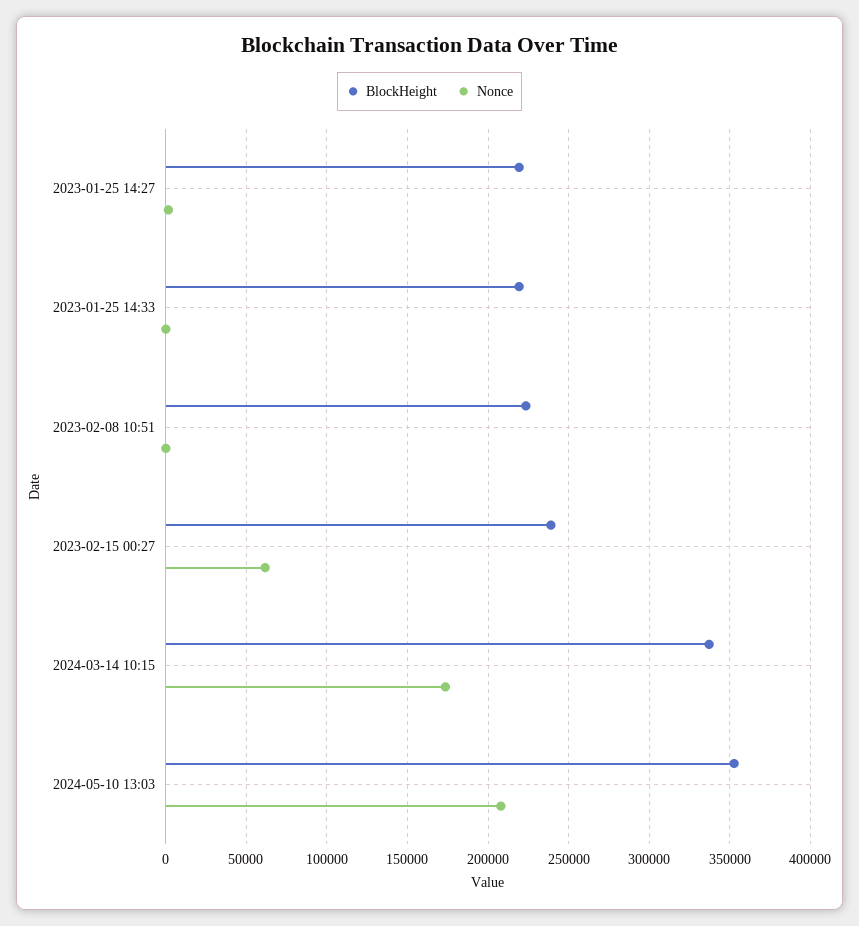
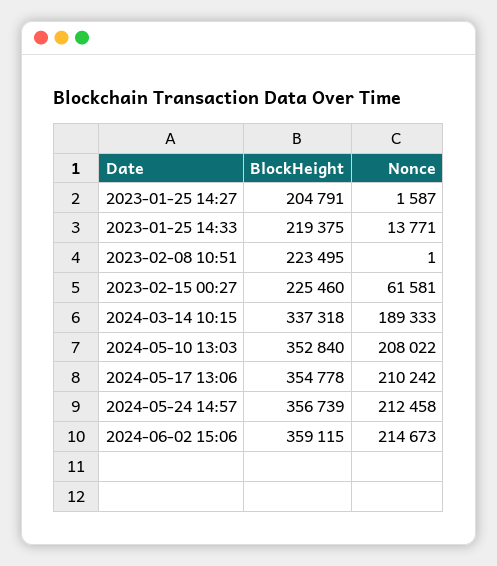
BlockHeight, 2023-01-25 14:27: 220000 -> 204791
Nonce, 2023-01-25 14:33: 0 -> 13771
BlockHeight, 2023-02-15 00:27: 240000 -> 225460
Nonce, 2024-03-14 10:15: 175000 -> 189333
BlockHeight, 2024-05-17 13:06: none -> 354778
Nonce, 2024-05-17 13:06: none -> 210242
BlockHeight, 2024-05-24 14:57: none -> 356739
Nonce, 2024-05-24 14:57: none -> 212458
BlockHeight, 2024-06-02 15:06: none -> 359115
Nonce, 2024-06-02 15:06: none -> 214673

